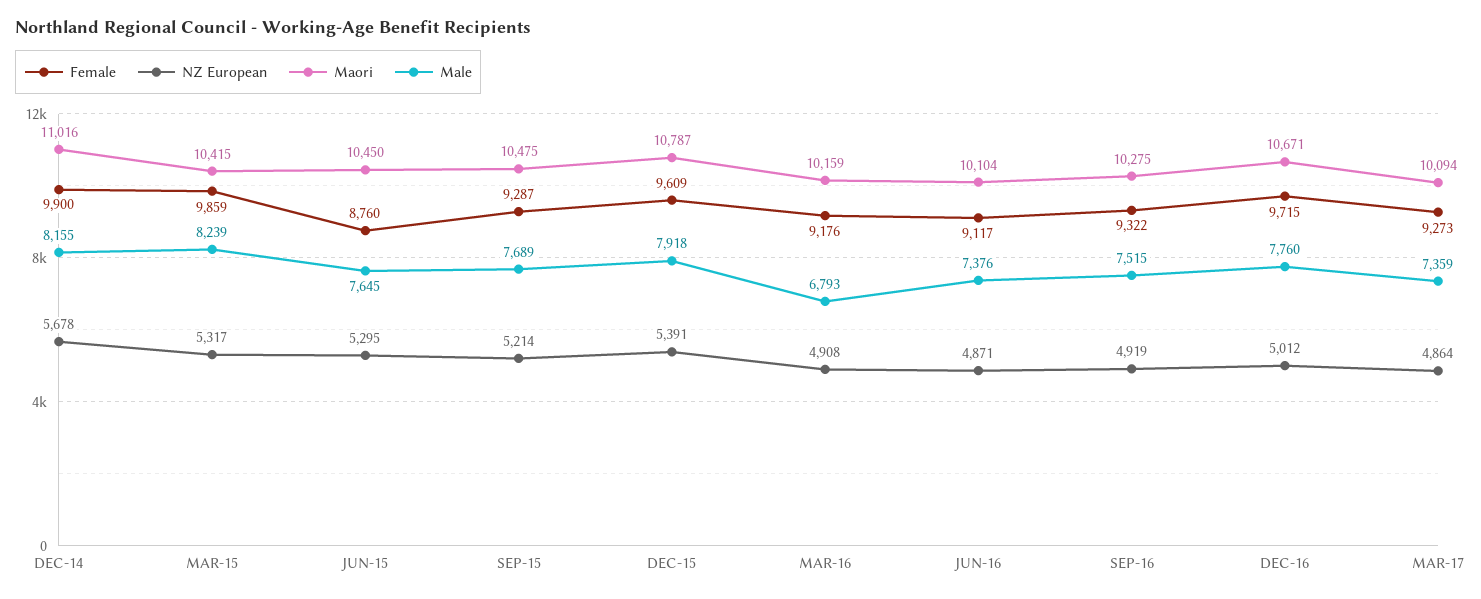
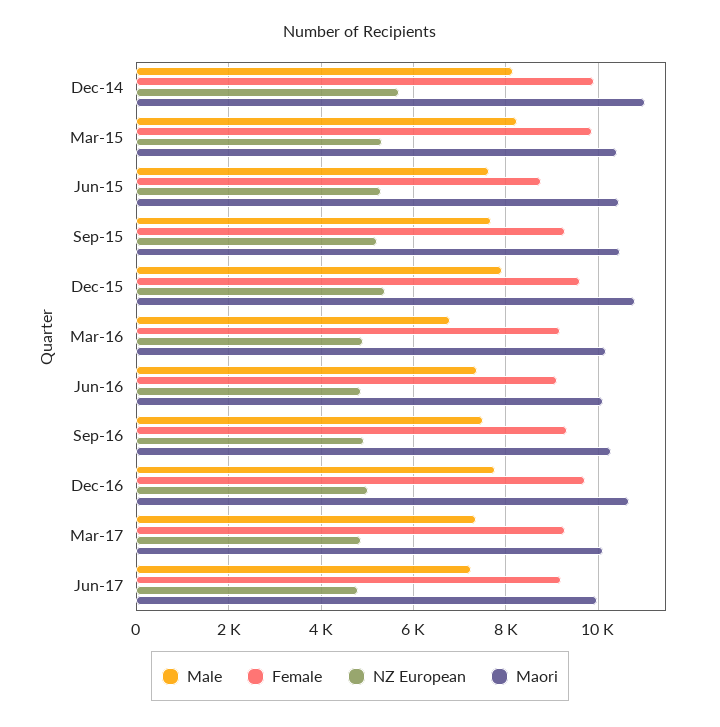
Male, Jun-17: none -> 7200
Female, Jun-17: none -> 9200
NZ European, Jun-17: none -> 4800
Maori, Jun-17: none -> 10000

